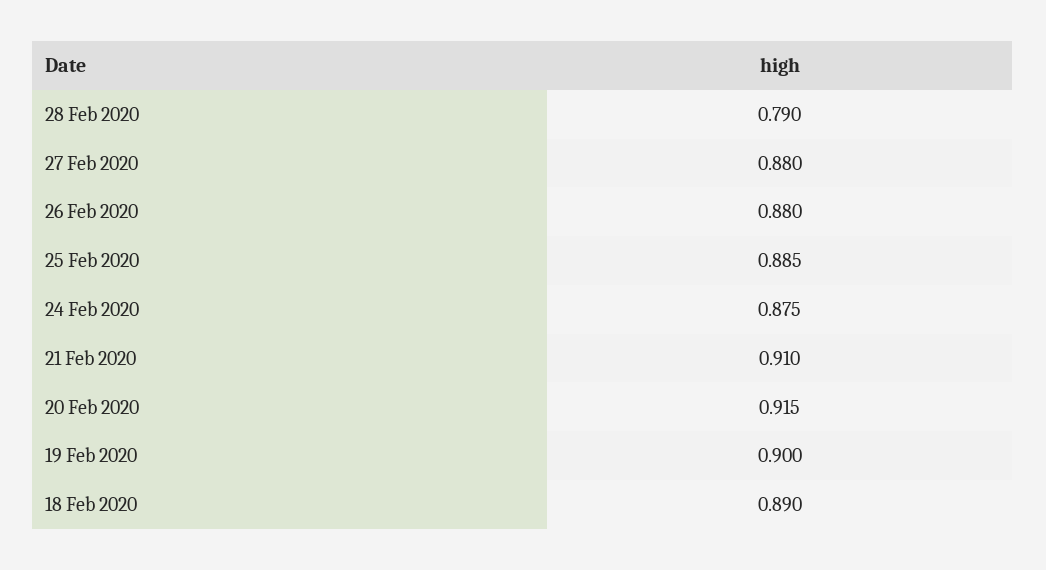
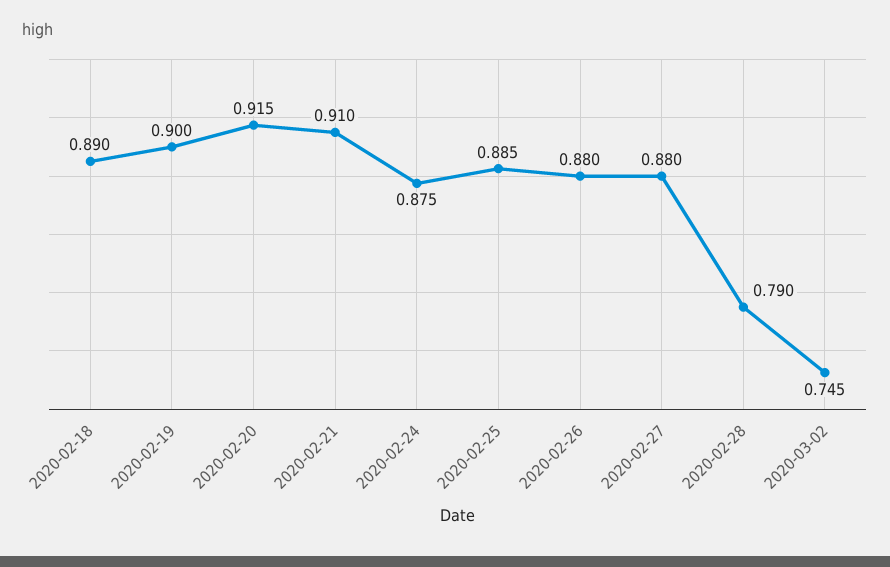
2020-03-02: none -> 0.745

